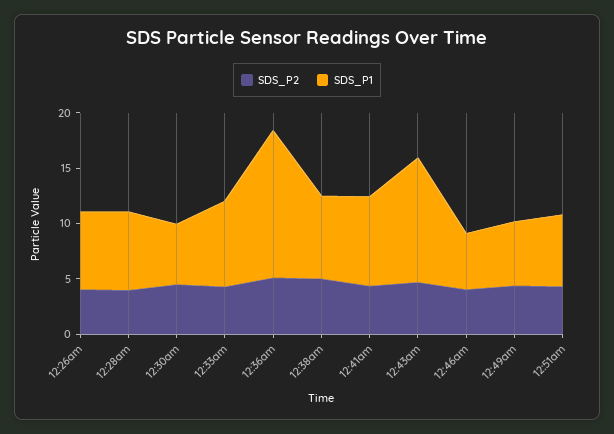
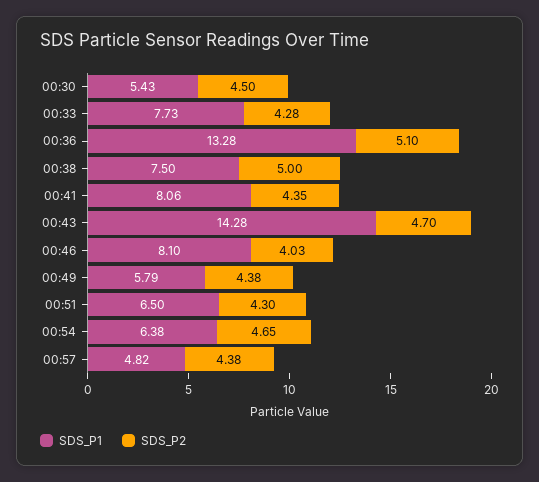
SDS_P2, 12:26am: 4 -> none
SDS_P1, 12:26am: 7 -> none
SDS_P2, 12:28am: 4 -> none
SDS_P1, 12:28am: 7 -> none
SDS_P1, 12:43am: 11 -> 14.28
SDS_P1, 12:46am: 5 -> 8.1
SDS_P1, 00:54: none -> 6.38
SDS_P2, 00:54: none -> 4.65
SDS_P1, 00:57: none -> 4.82
SDS_P2, 00:57: none -> 4.38

